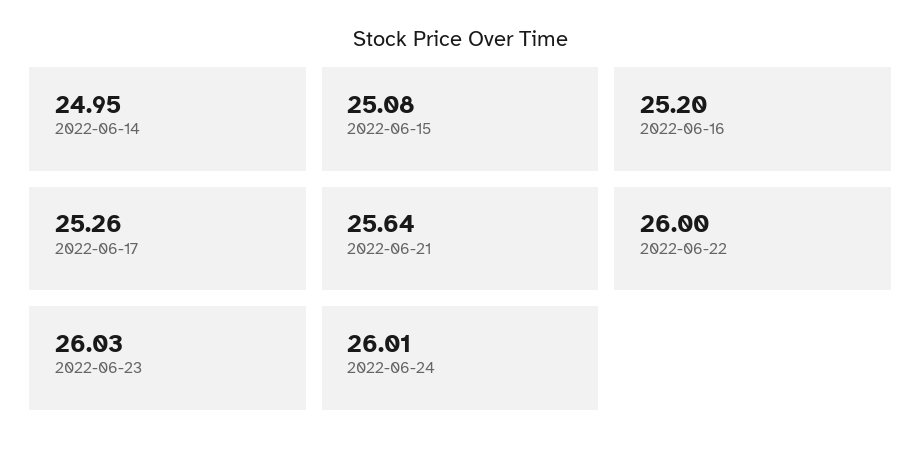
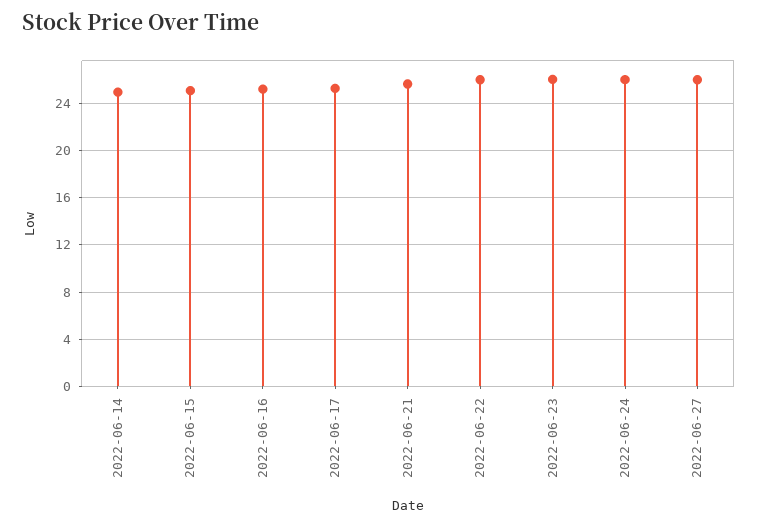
2022-06-27: none -> 26

